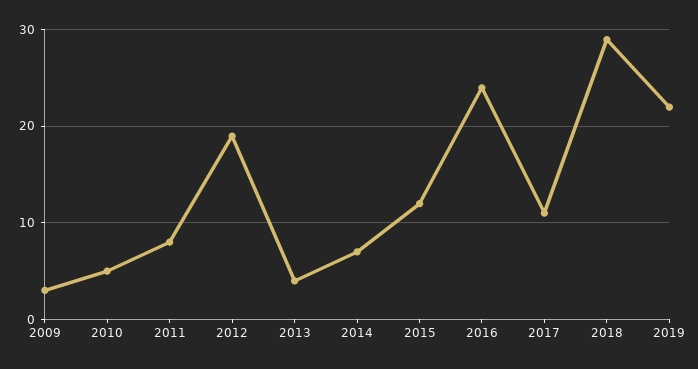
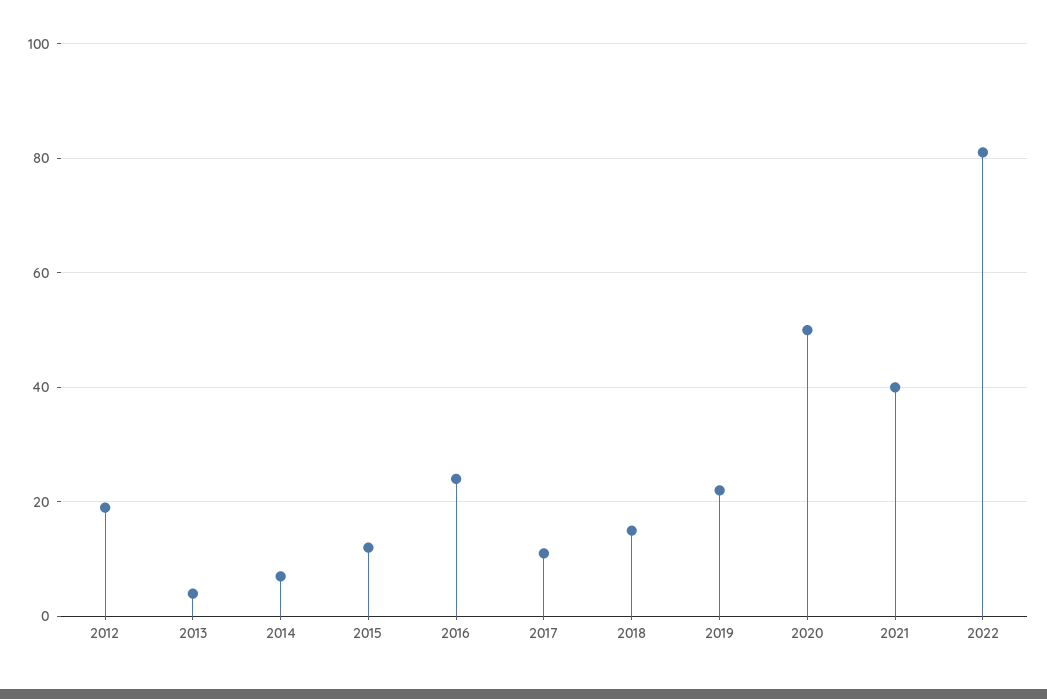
2009: 3 -> none
2010: 5 -> none
2011: 8 -> none
2018: 29 -> 15
2020: none -> 50
2021: none -> 40
2022: none -> 80

